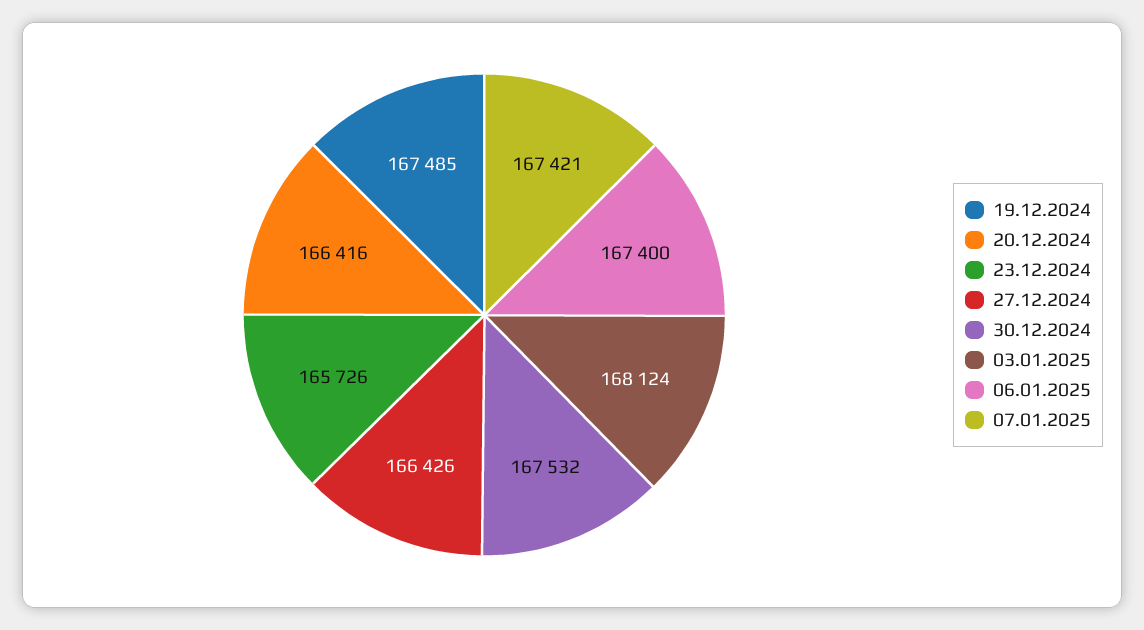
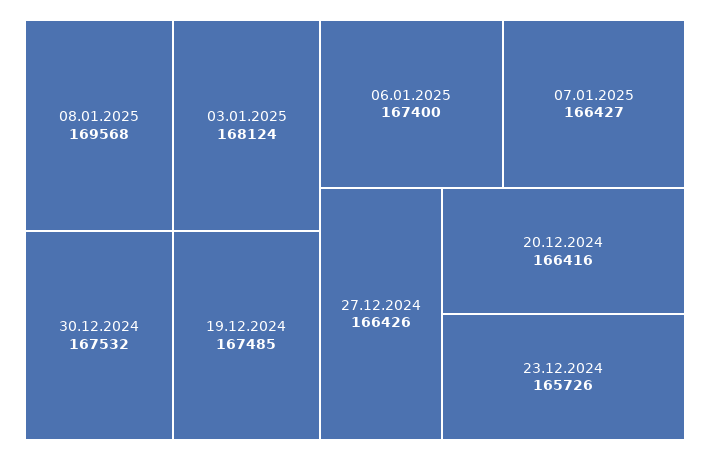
07.01.2025: 167421 -> 166427
08.01.2025: none -> 169568

